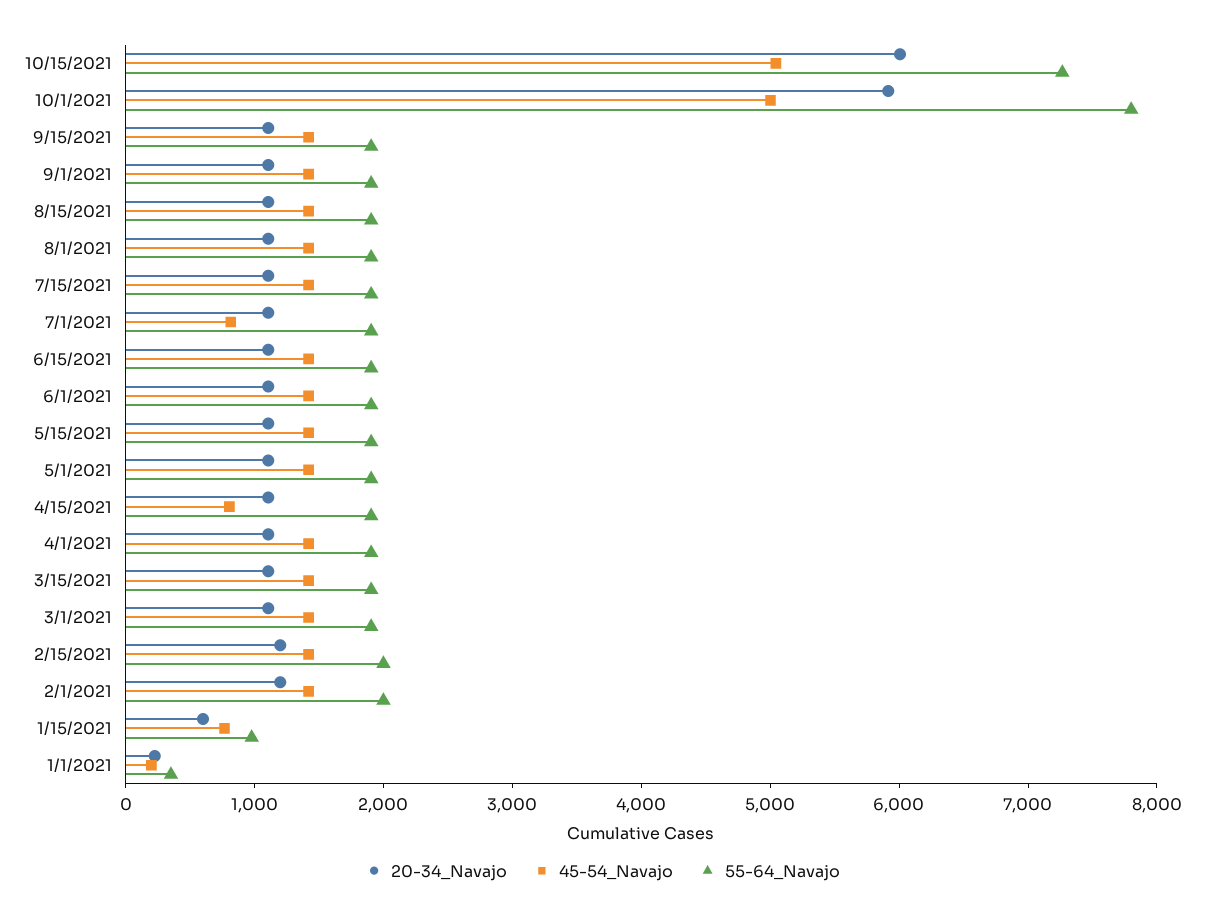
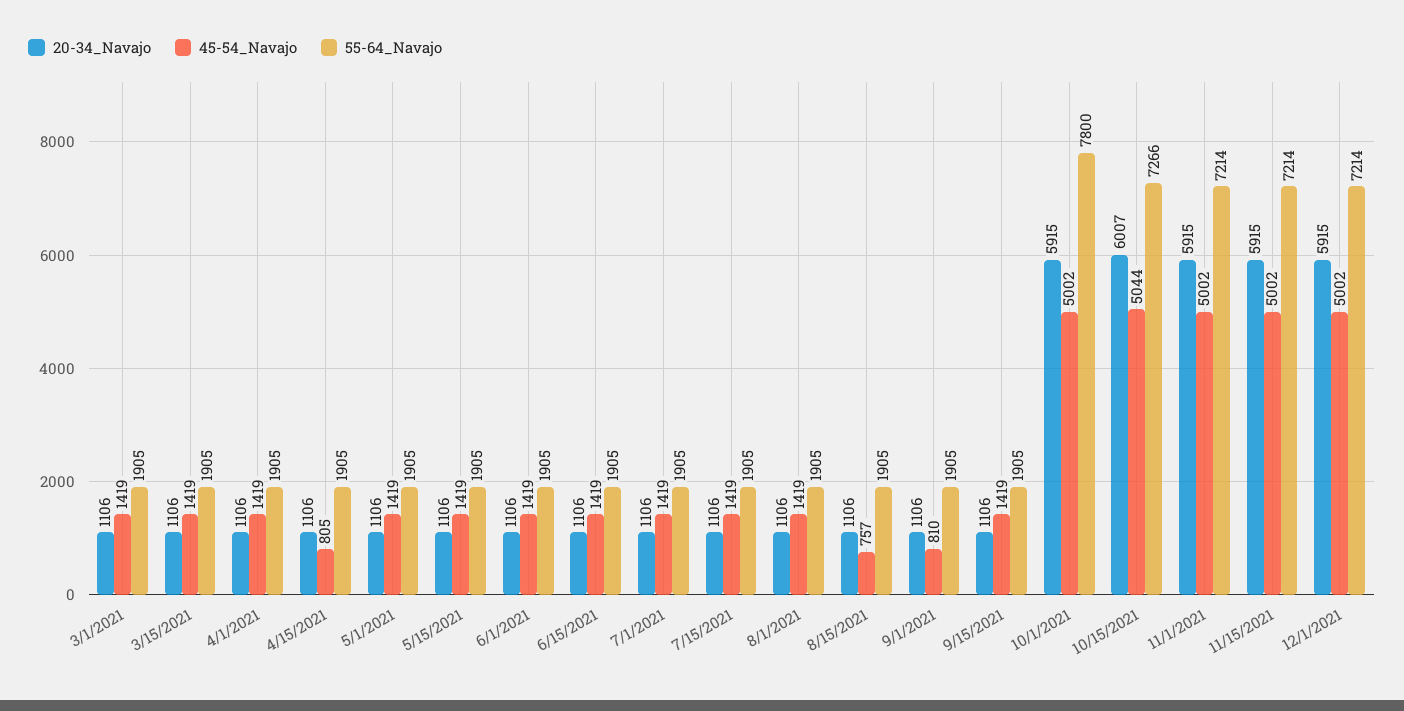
45-54_Navajo, 9/1/2021: 1400 -> 810
45-54_Navajo, 8/15/2021: 1400 -> 757
45-54_Navajo, 7/1/2021: 800 -> 1419
20-34_Navajo, 2/15/2021: 1200 -> none
45-54_Navajo, 2/15/2021: 1400 -> none
55-64_Navajo, 2/15/2021: 2000 -> none
20-34_Navajo, 2/1/2021: 1200 -> none
45-54_Navajo, 2/1/2021: 1400 -> none
55-64_Navajo, 2/1/2021: 2000 -> none
20-34_Navajo, 1/15/2021: 600 -> none
45-54_Navajo, 1/15/2021: 800 -> none
55-64_Navajo, 1/15/2021: 1000 -> none
20-34_Navajo, 1/1/2021: 200 -> none
45-54_Navajo, 1/1/2021: 200 -> none
55-64_Navajo, 1/1/2021: 400 -> none
20-34_Navajo, 11/1/2021: none -> 5915
45-54_Navajo, 11/1/2021: none -> 5002
55-64_Navajo, 11/1/2021: none -> 7214
20-34_Navajo, 11/15/2021: none -> 5915
45-54_Navajo, 11/15/2021: none -> 5002
55-64_Navajo, 11/15/2021: none -> 7214
20-34_Navajo, 12/1/2021: none -> 5915
45-54_Navajo, 12/1/2021: none -> 5002
55-64_Navajo, 12/1/2021: none -> 7214

